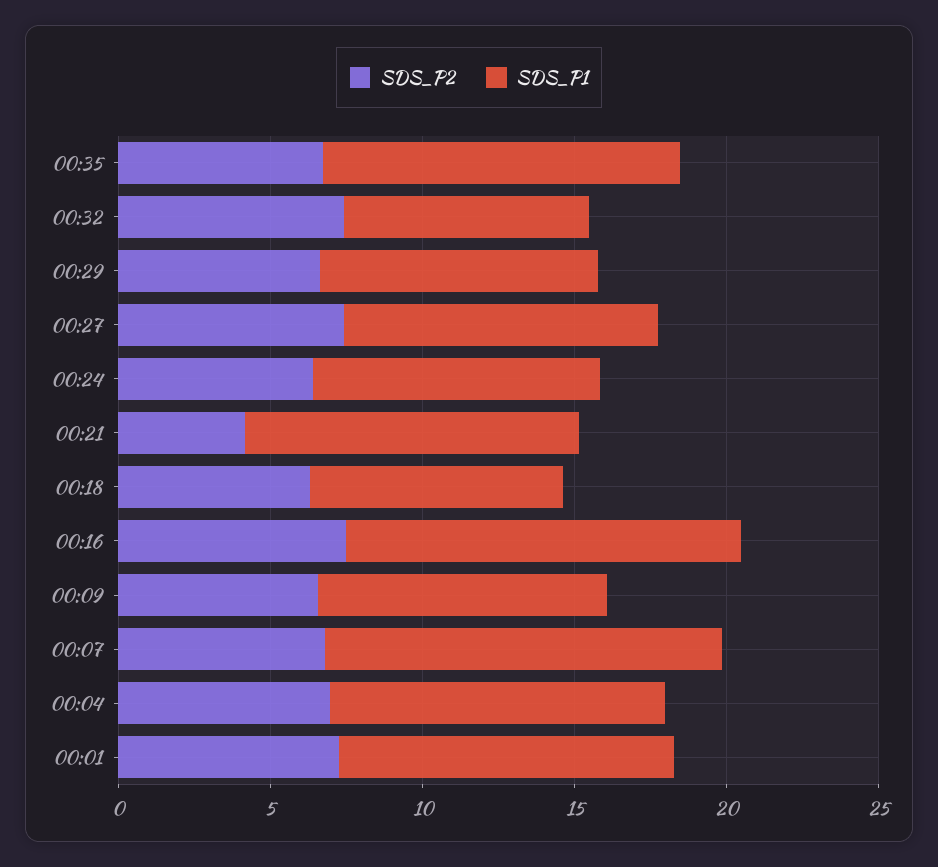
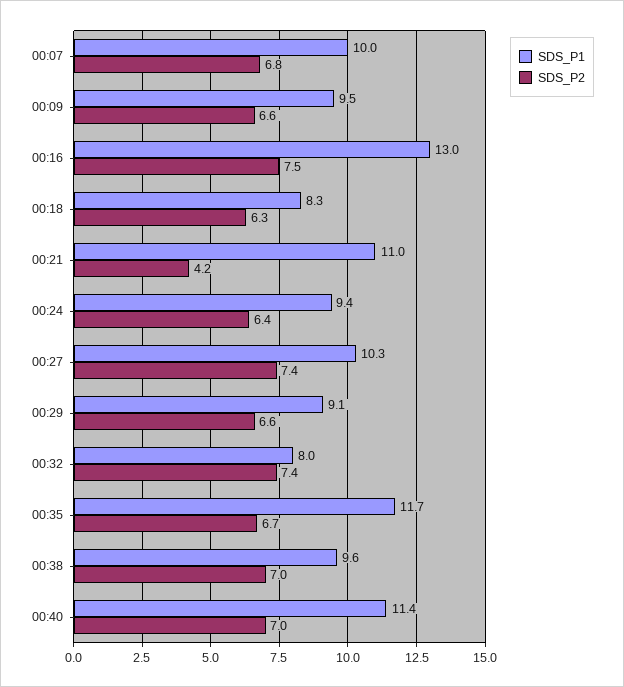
SDS_P1, 00:07: 13 -> 10
SDS_P2, 00:04: 7 -> none
SDS_P1, 00:04: 11 -> none
SDS_P2, 00:01: 7 -> none
SDS_P1, 00:01: 11 -> none
SDS_P1, 00:38: none -> 9.6
SDS_P2, 00:38: none -> 7
SDS_P1, 00:40: none -> 11.4
SDS_P2, 00:40: none -> 7

